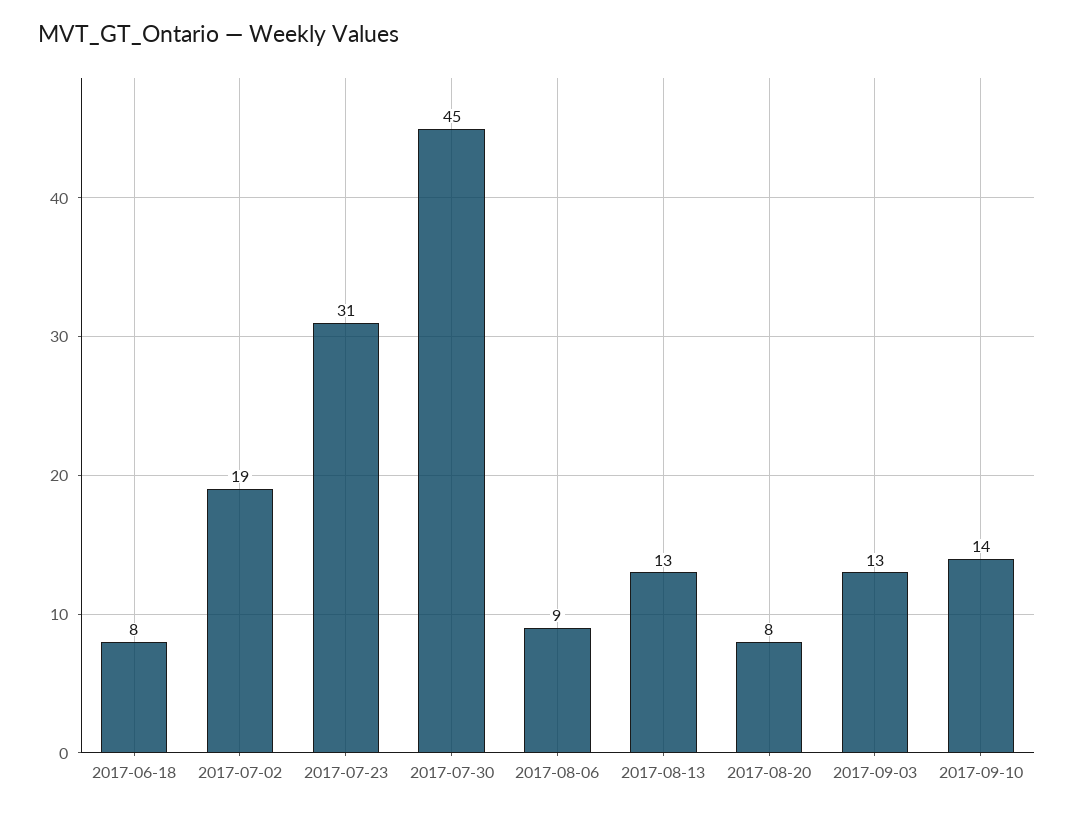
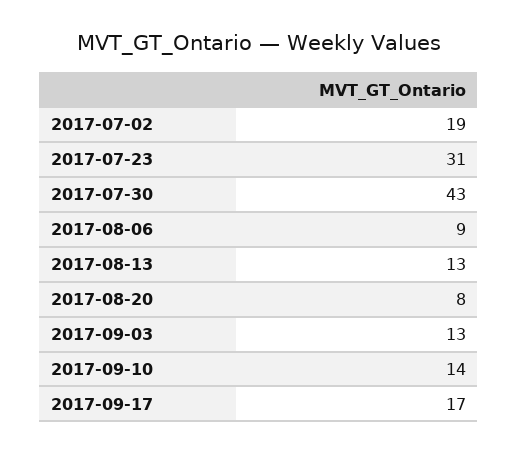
2017-06-18: 8 -> none
2017-07-30: 45 -> 43
2017-09-17: none -> 17

